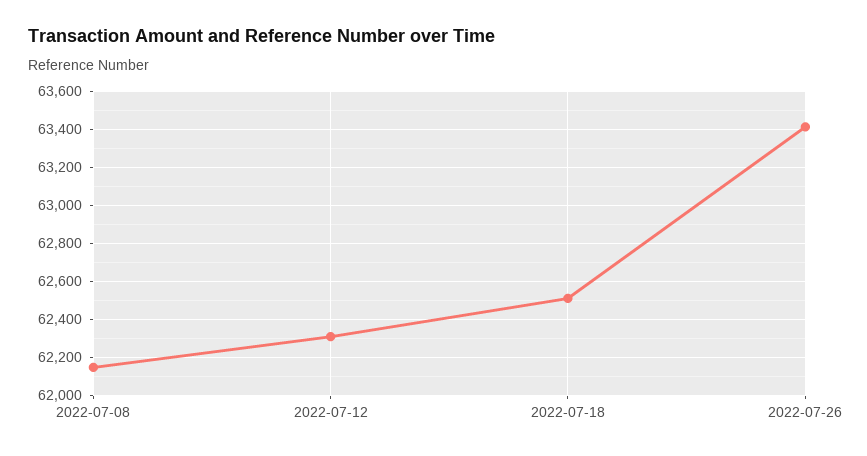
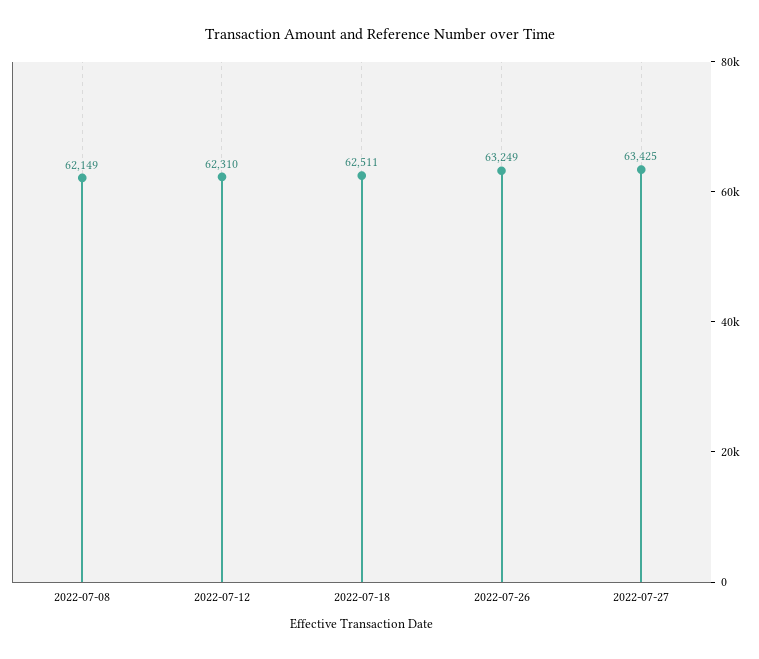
2022-07-26: 63400 -> 63249
2022-07-27: none -> 63425

